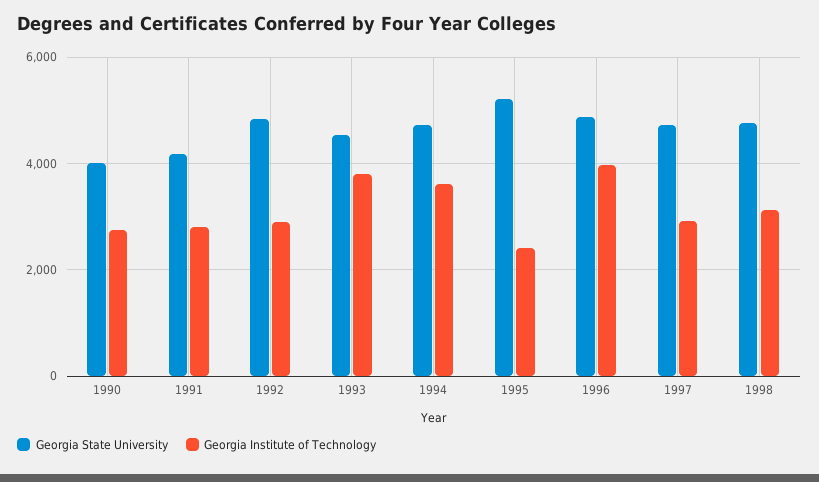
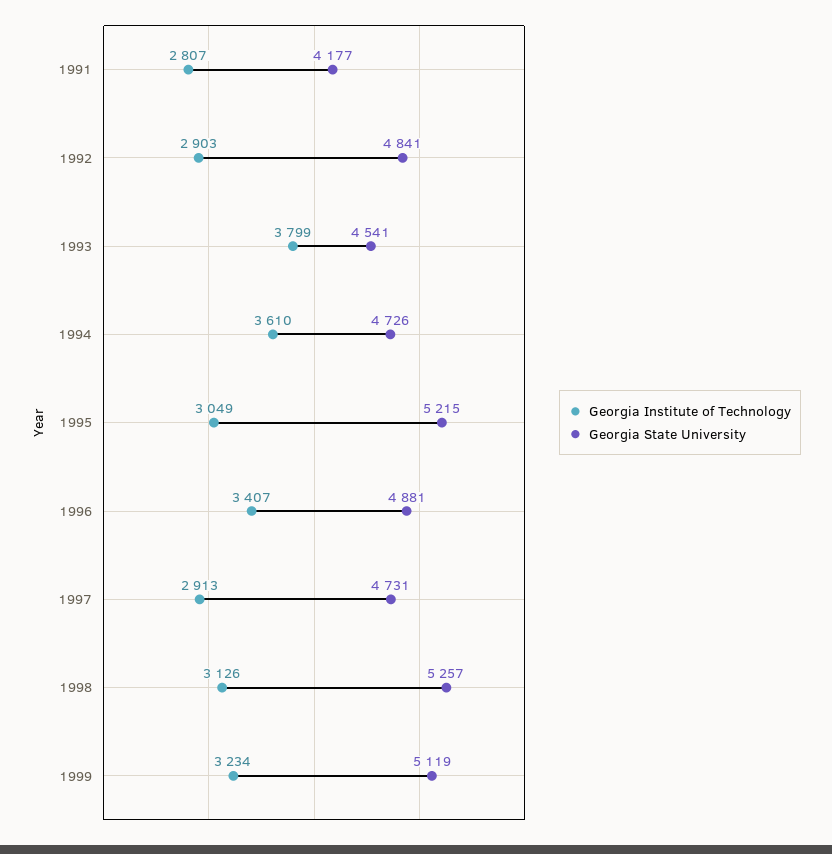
Georgia State University, 1990: 4000 -> none
Georgia Institute of Technology, 1990: 2800 -> none
Georgia Institute of Technology, 1995: 2400 -> 3049
Georgia Institute of Technology, 1996: 4000 -> 3407
Georgia State University, 1998: 4800 -> 5257
Georgia Institute of Technology, 1999: none -> 3234
Georgia State University, 1999: none -> 5119

